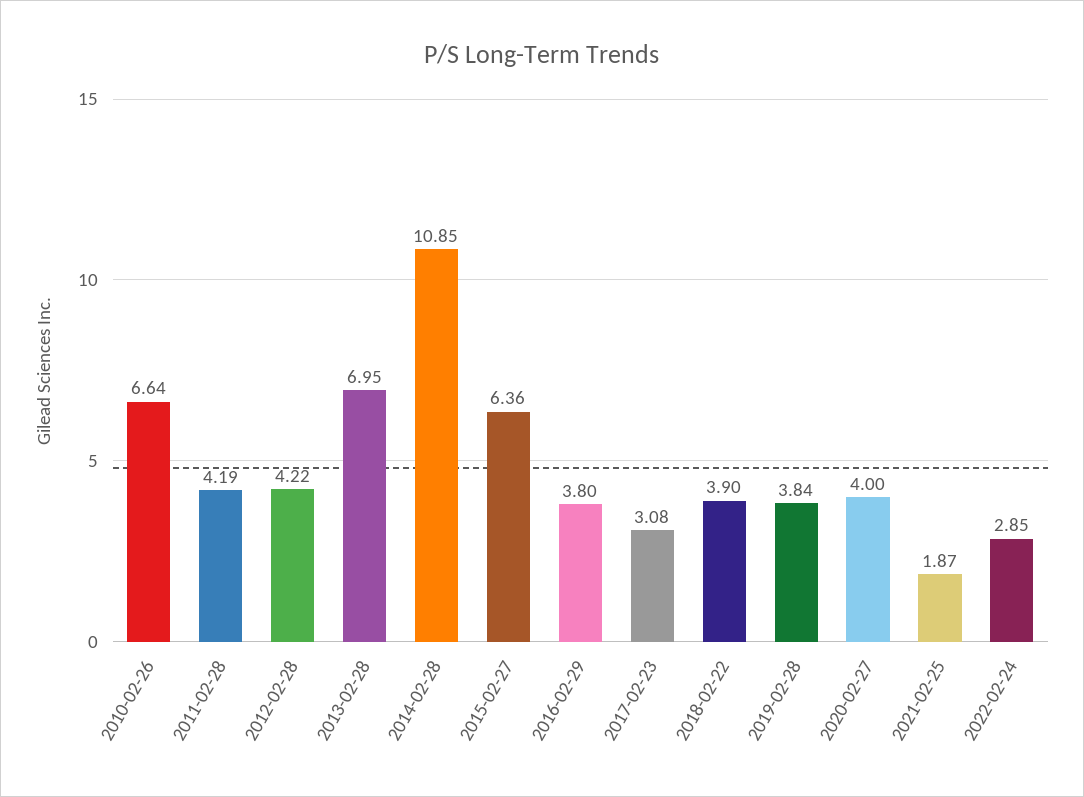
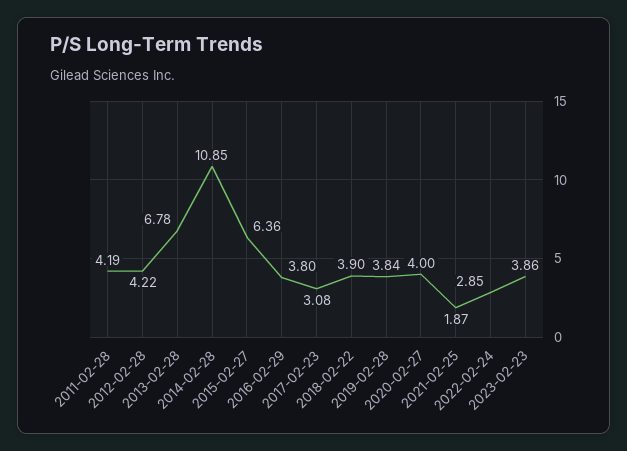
2010-02-26: 6.64 -> none
2013-02-28: 6.95 -> 6.78
2023-02-23: none -> 3.86

